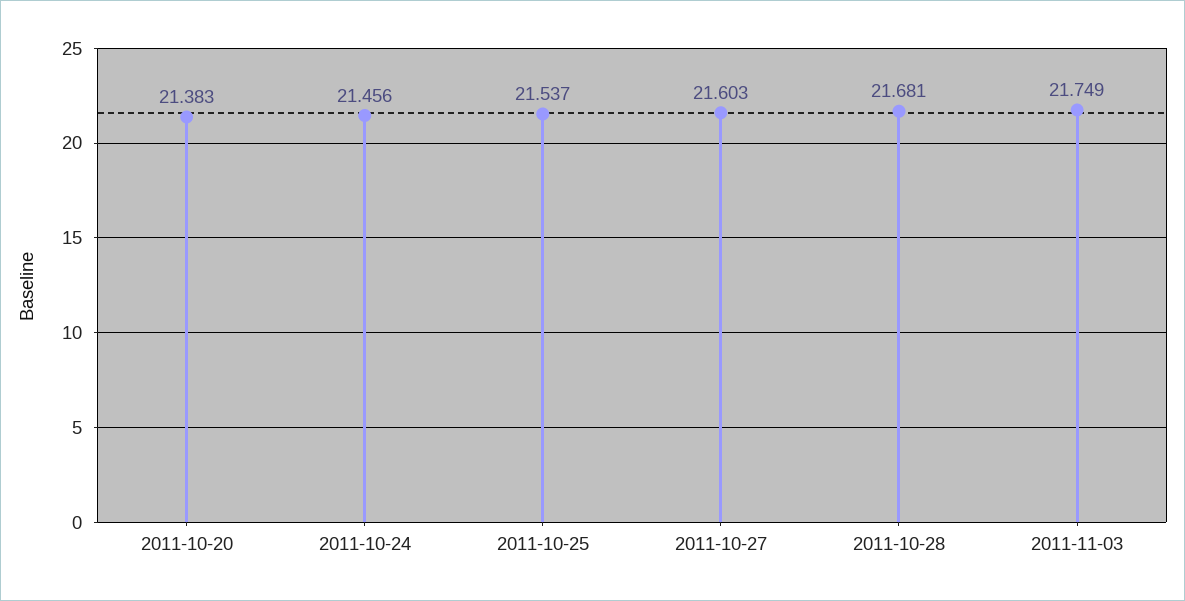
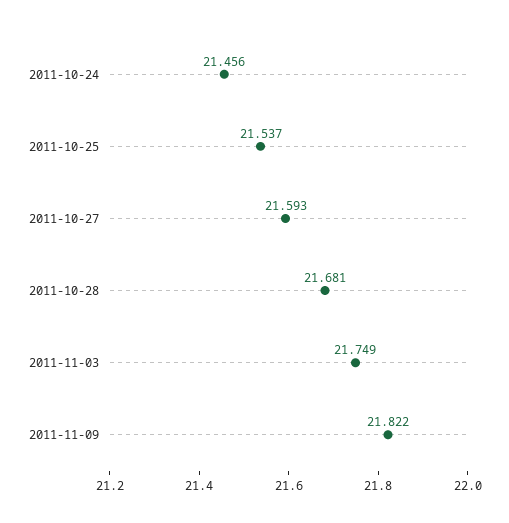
2011-10-20: 21.383 -> none
2011-10-27: 21.603 -> 21.593
2011-11-09: none -> 21.822

